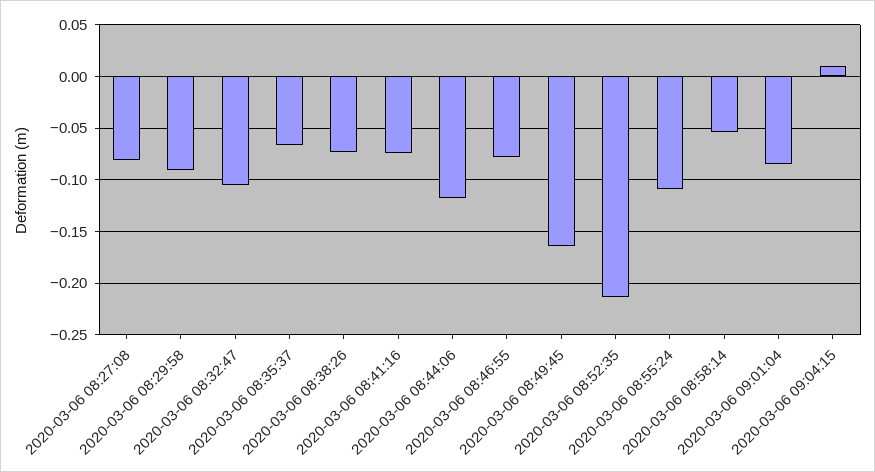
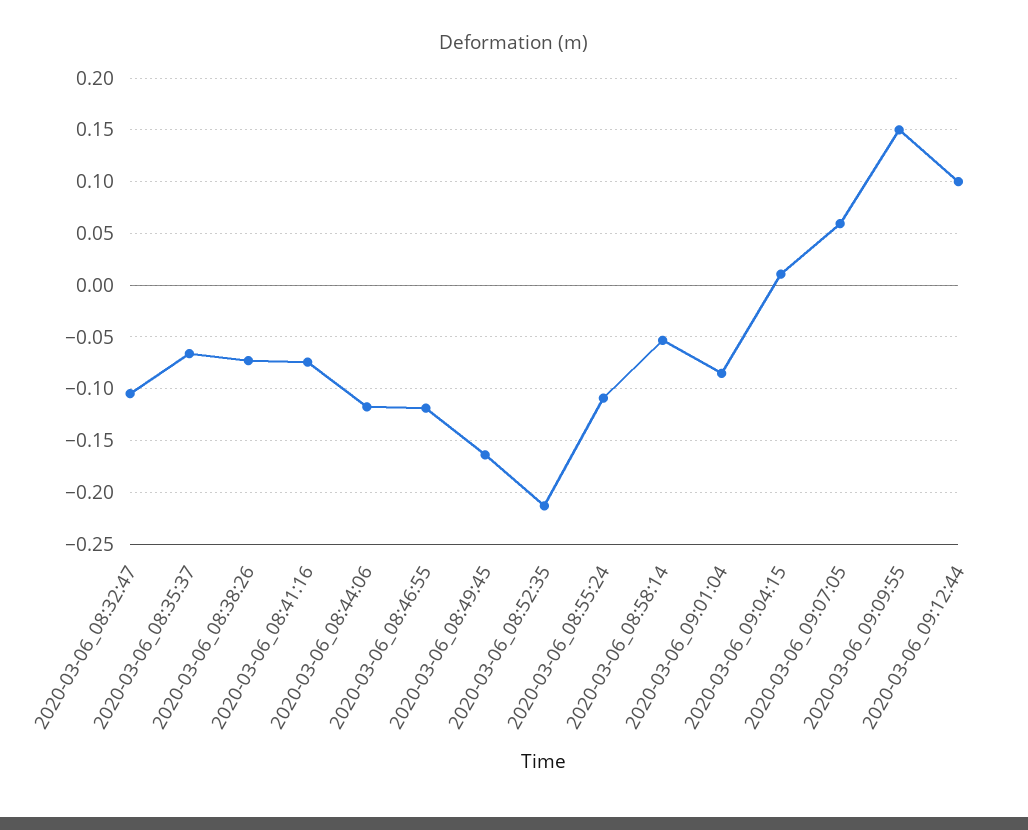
2020-03-06 08:27:08: -0.08 -> none
2020-03-06 08:29:58: -0.09 -> none
2020-03-06 08:46:55: -0.08 -> -0.12
2020-03-06_09:07:05: none -> 0.06
2020-03-06_09:09:55: none -> 0.15
2020-03-06_09:12:44: none -> 0.1

